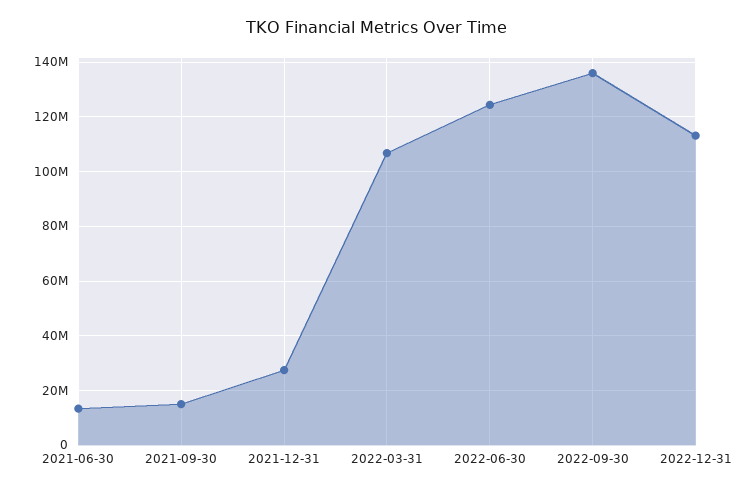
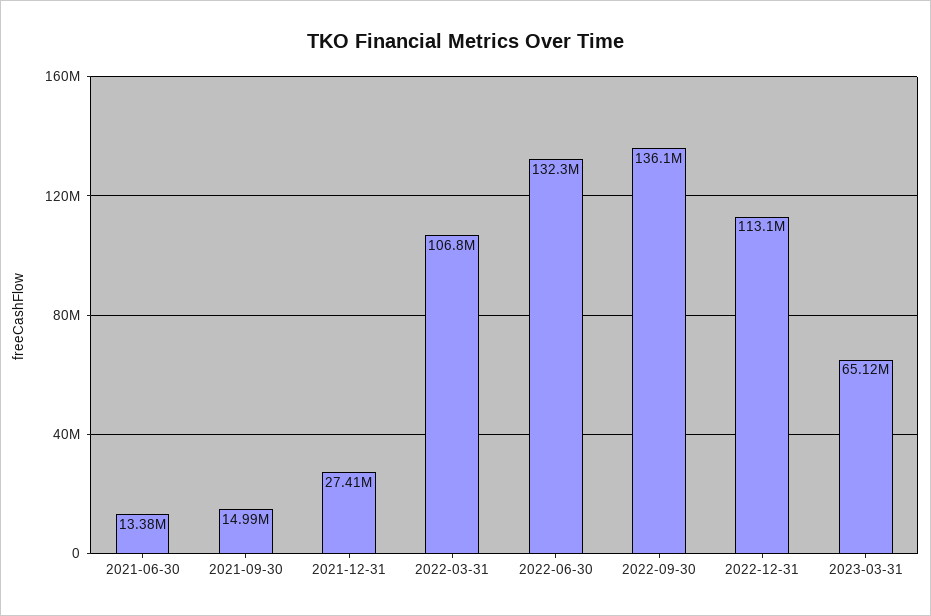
2022-06-30: 125000000 -> 132300000
2023-03-31: none -> 65120000

